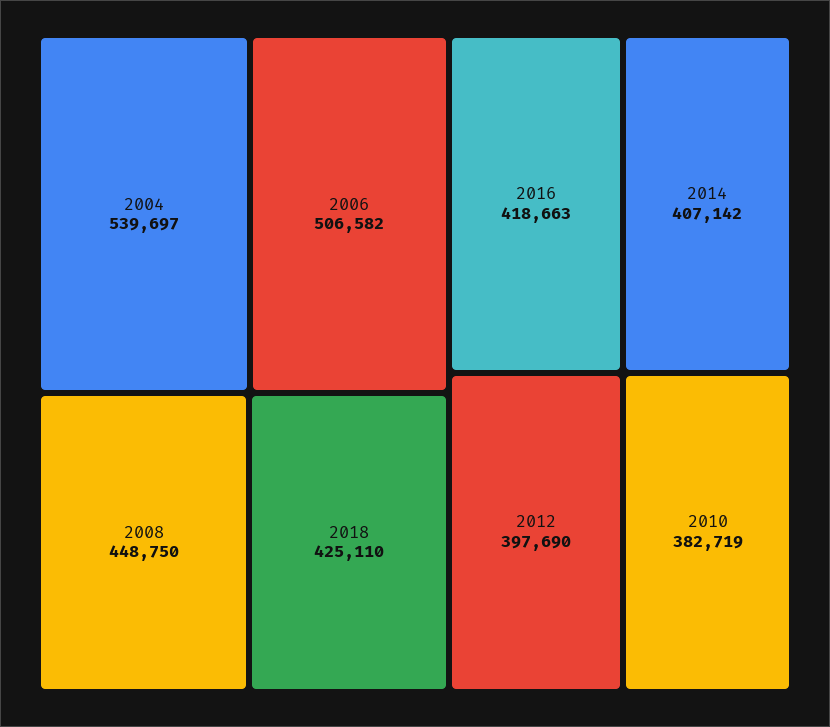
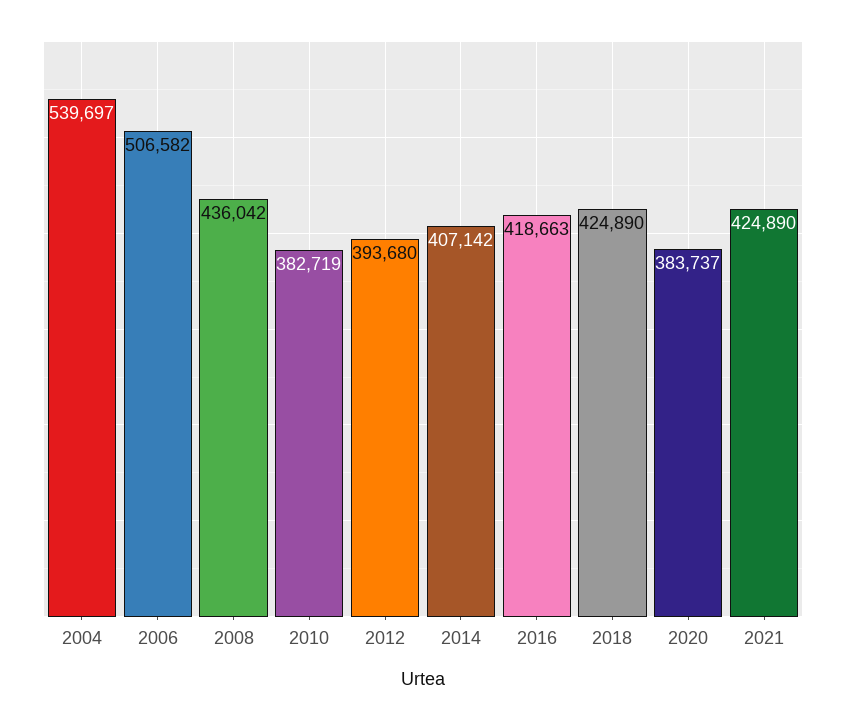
2008: 448750 -> 436042
2018: 425110 -> 424890
2012: 397690 -> 393680
2020: none -> 383737
2021: none -> 424890

